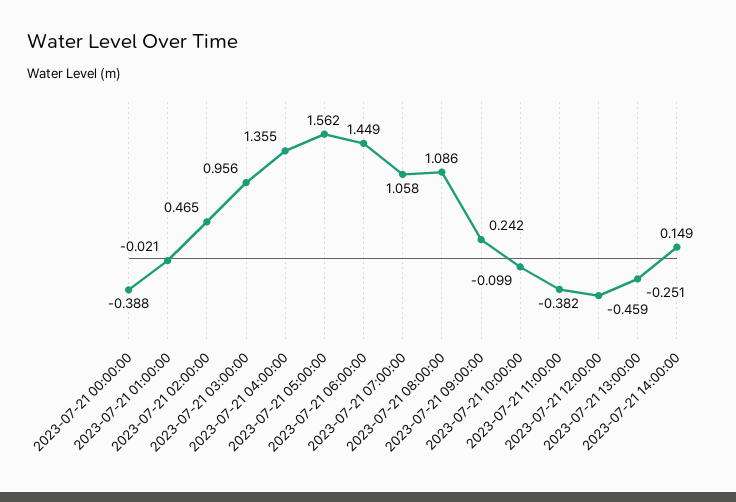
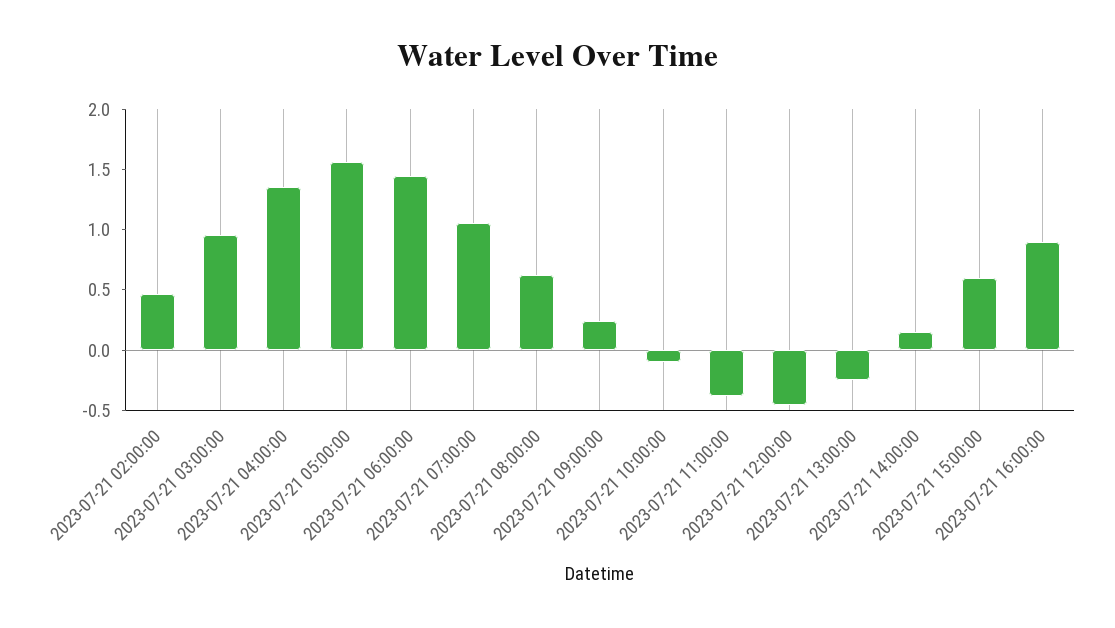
2023-07-21 00:00:00: -0.388 -> none
2023-07-21 01:00:00: -0.021 -> none
2023-07-21 08:00:00: 1.086 -> 0.6
2023-07-21 15:00:00: none -> 0.6
2023-07-21 16:00:00: none -> 0.9

